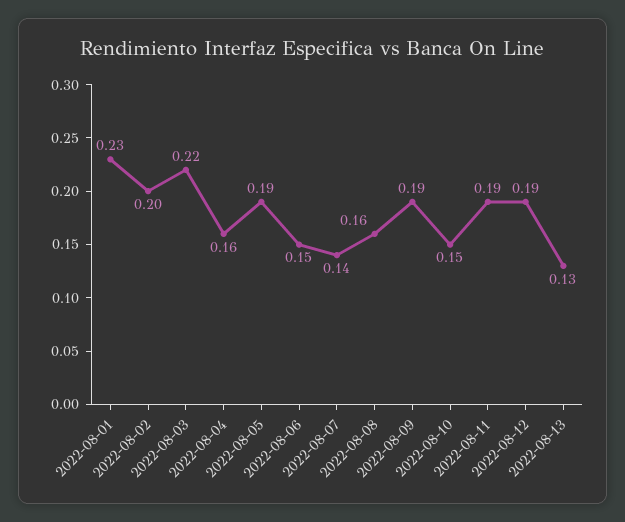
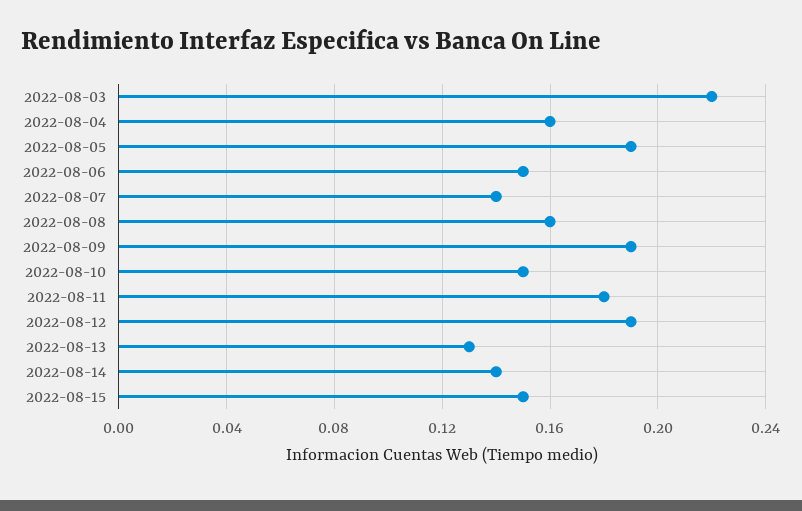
2022-08-01: 0.23 -> none
2022-08-02: 0.2 -> none
2022-08-11: 0.19 -> 0.18
2022-08-14: none -> 0.14
2022-08-15: none -> 0.15

